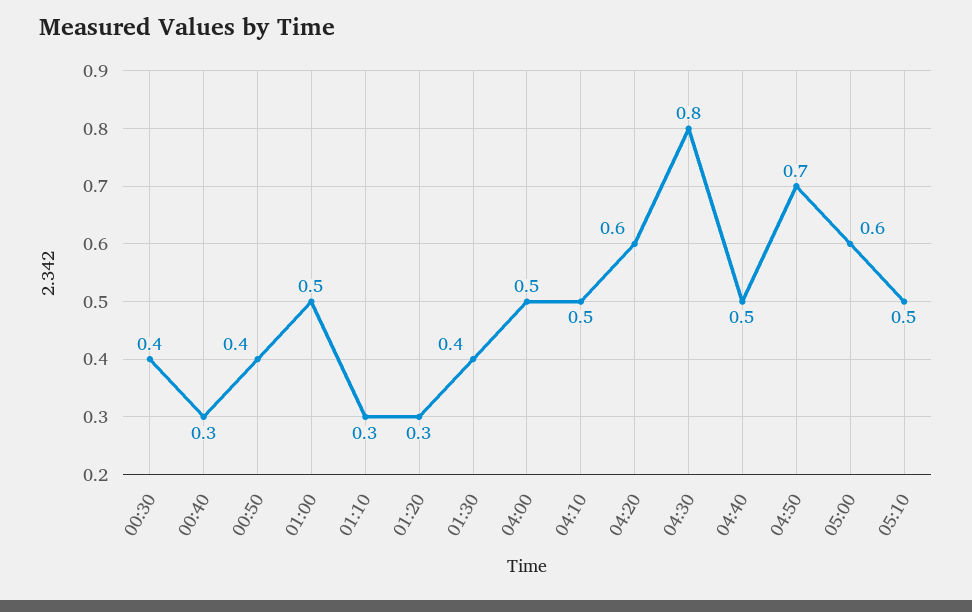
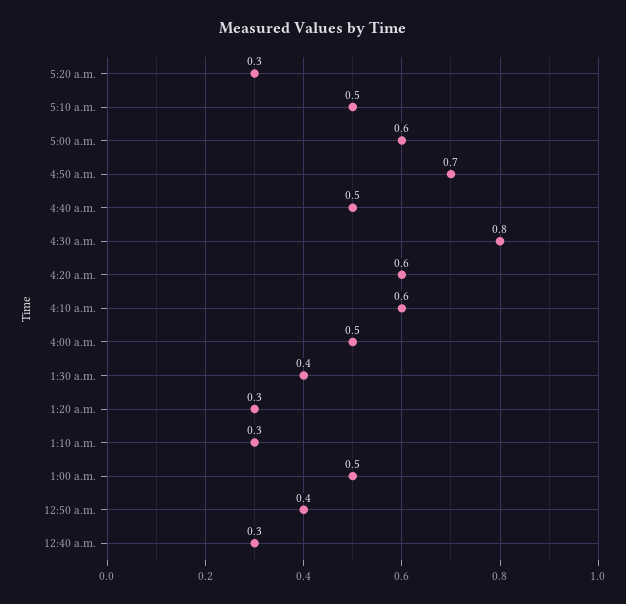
00:30: 0.4 -> none
04:10: 0.5 -> 0.6
5:20 a.m.: none -> 0.3

